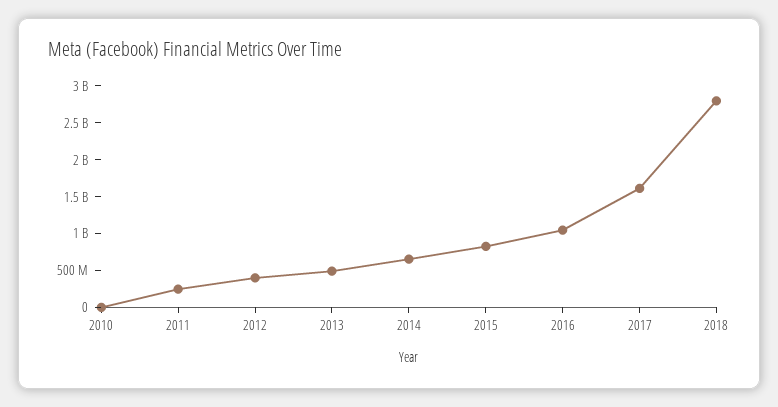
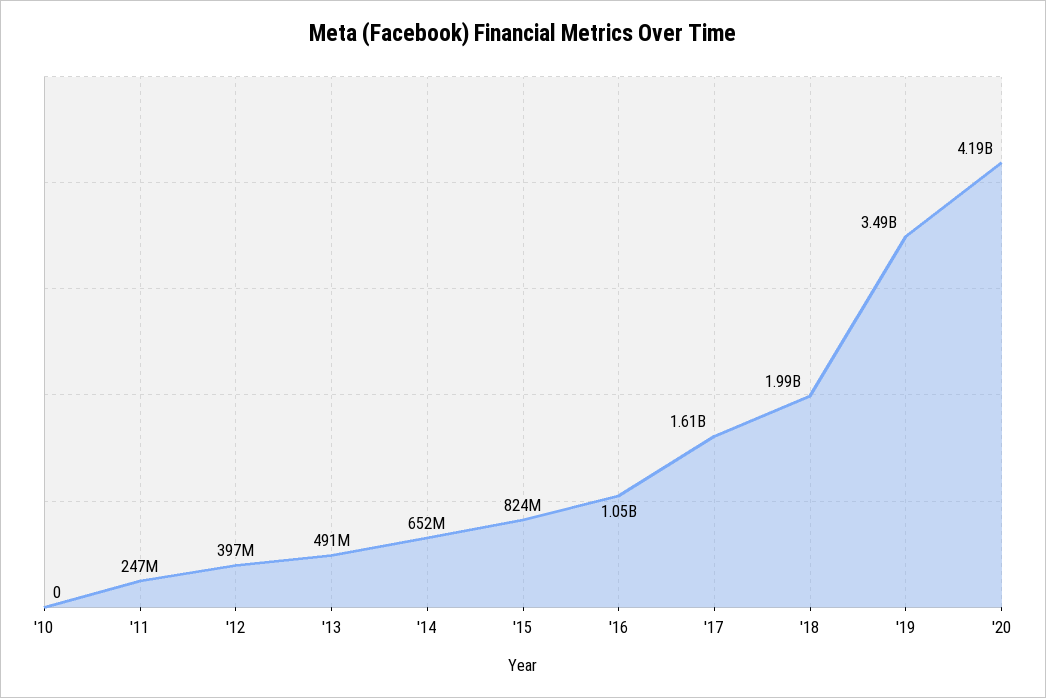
2018: 2750000000 -> 1990000000
'19: none -> 3490000000
'20: none -> 4190000000

